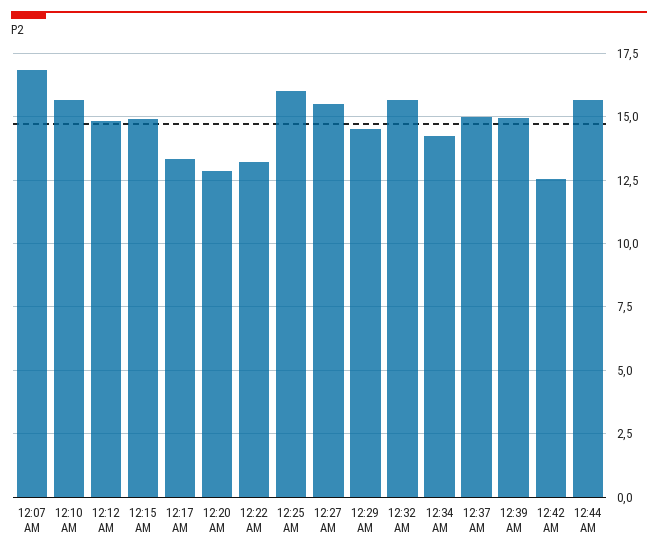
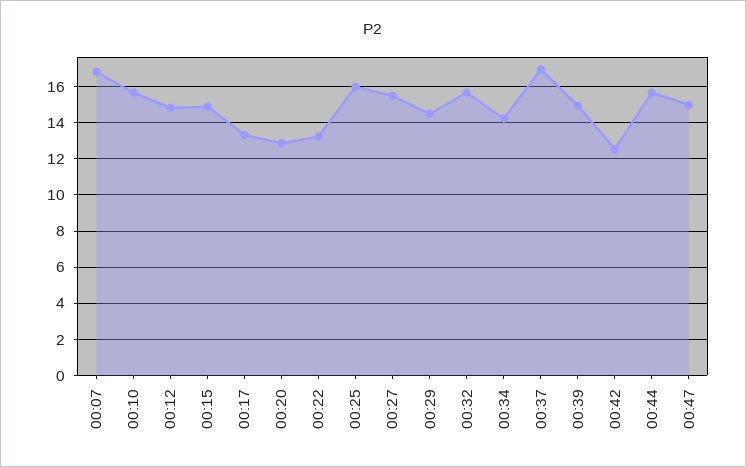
12:37 AM: 15 -> 17
00:47: none -> 15

